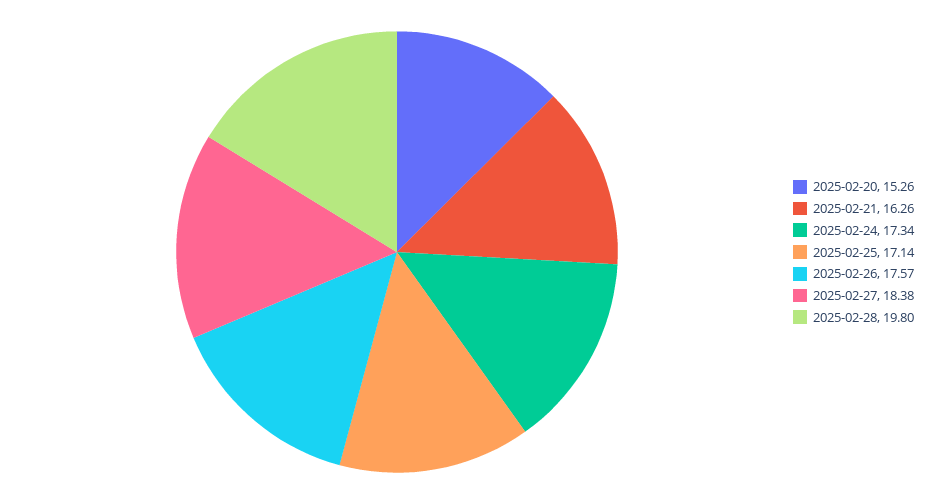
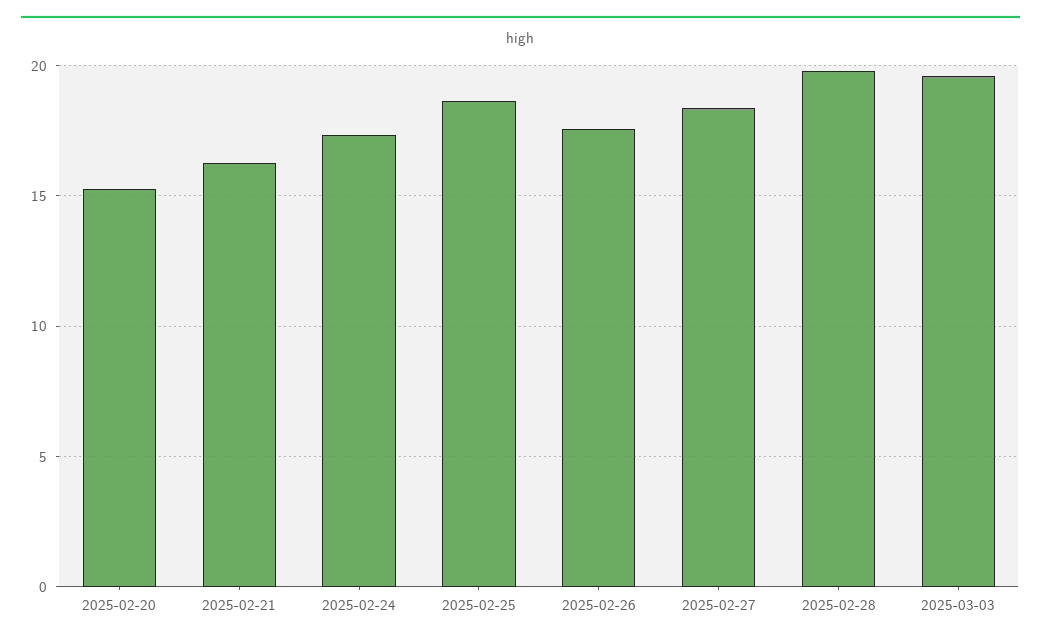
2025-02-25: 17.14 -> 18.5
2025-03-03: none -> 19.5

